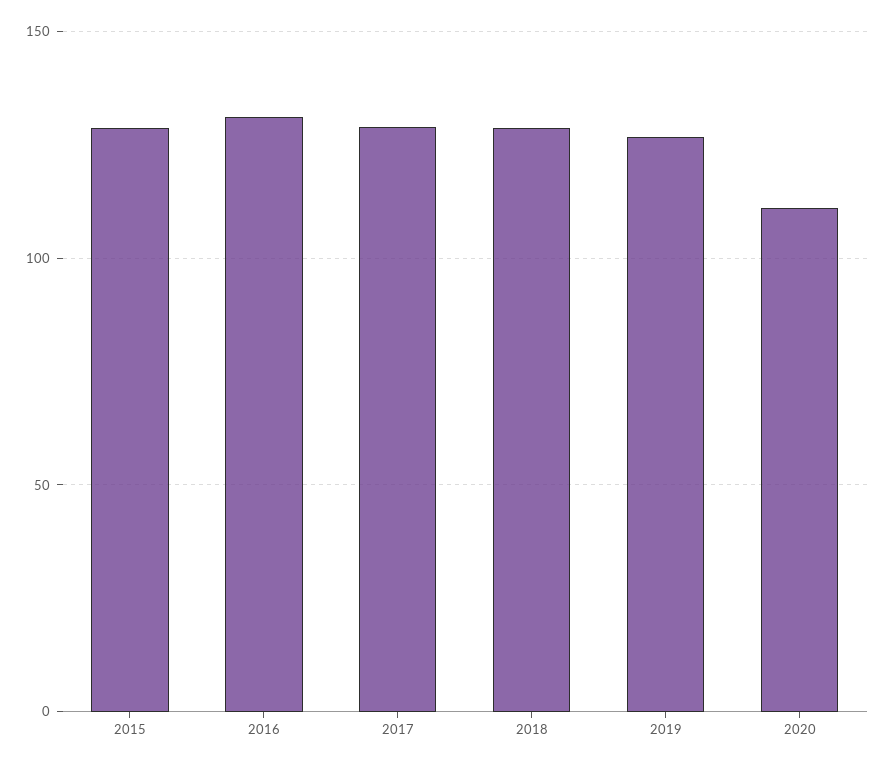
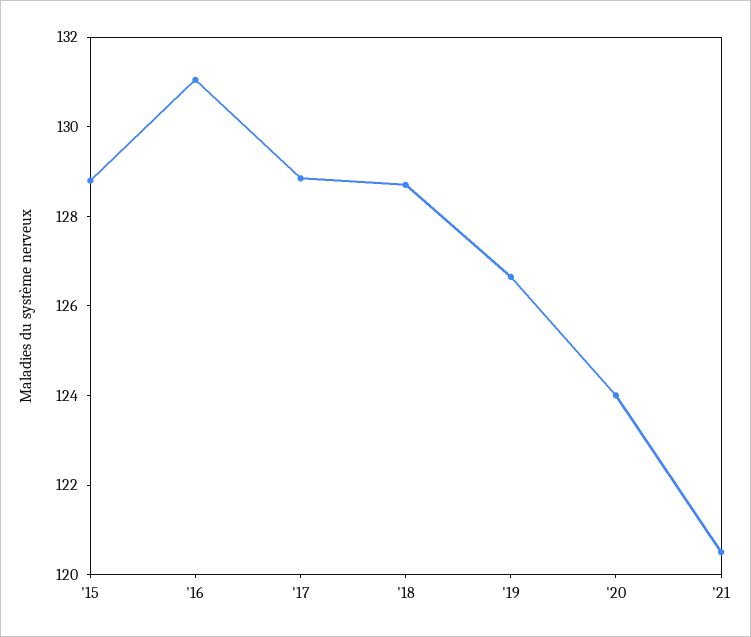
2020: 110 -> 124
'21: none -> 120.5

